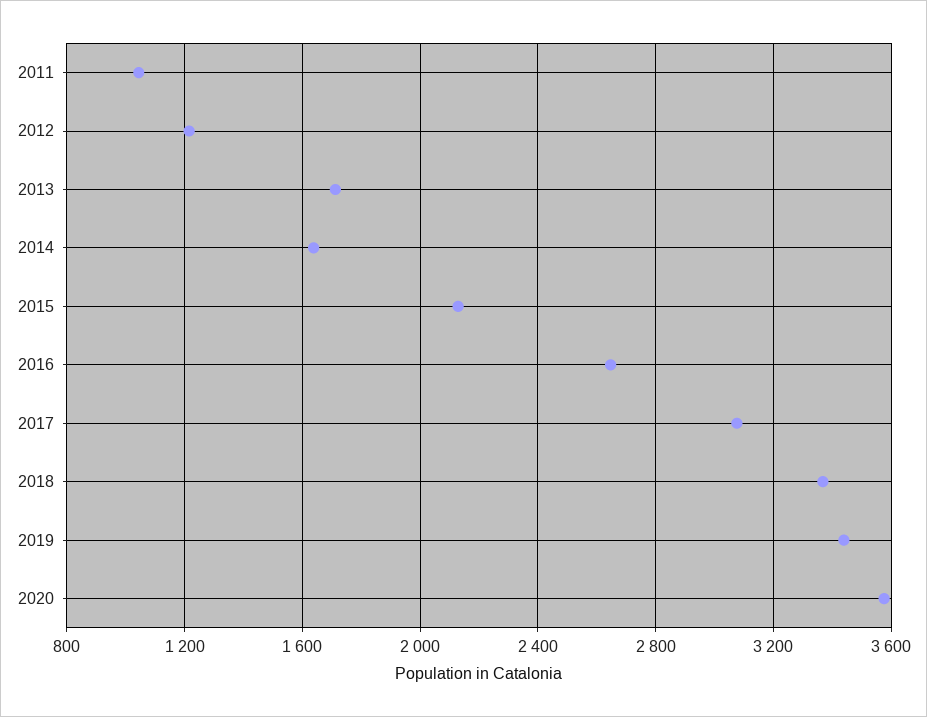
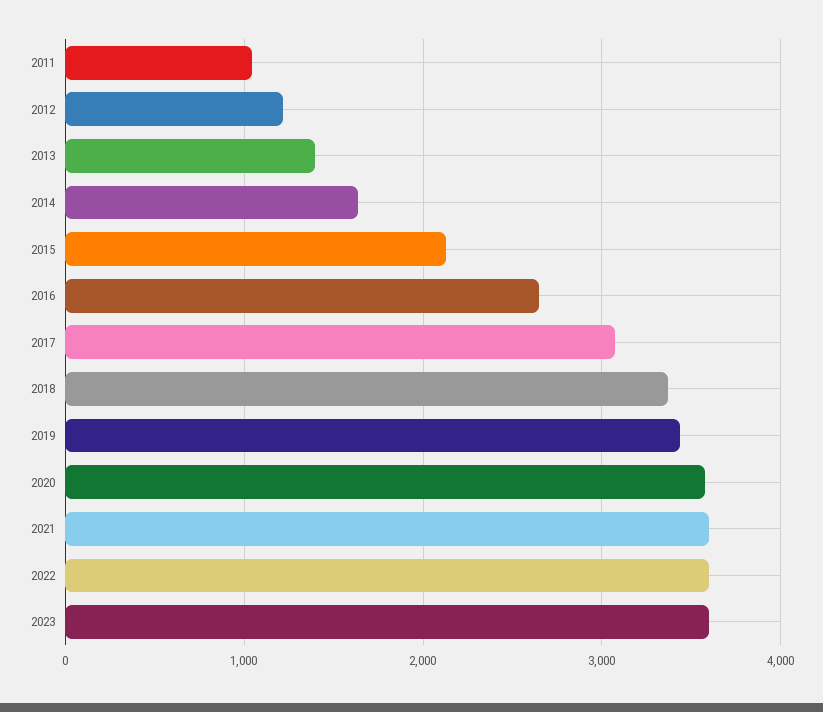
2013: 1700 -> 1400
2021: none -> 3600
2022: none -> 3600
2023: none -> 3600

